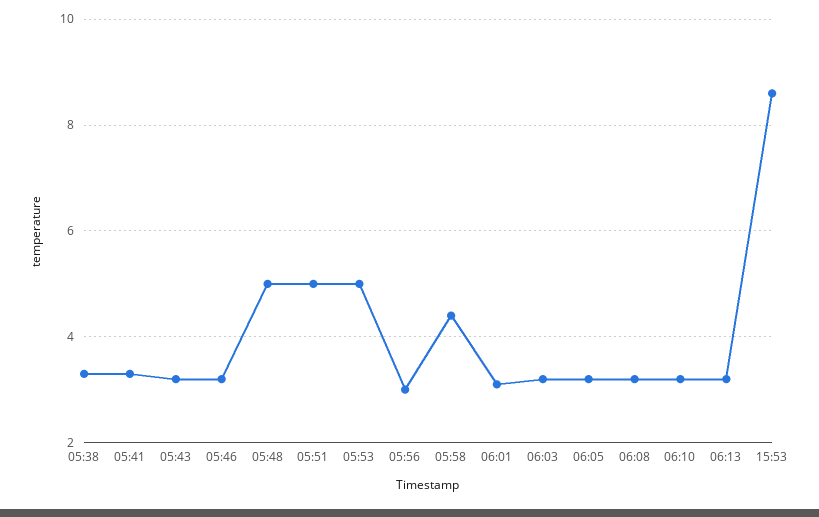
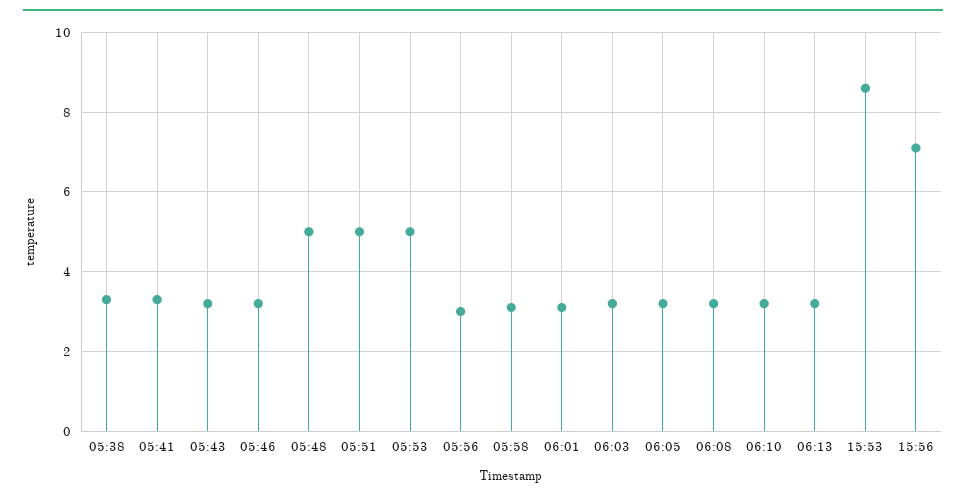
05:58: 4.5 -> 3
15:56: none -> 7

